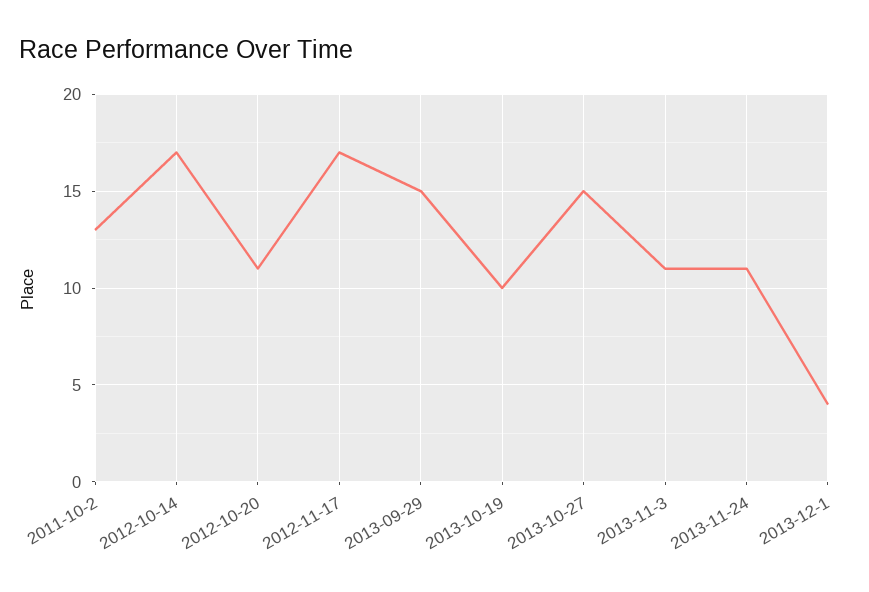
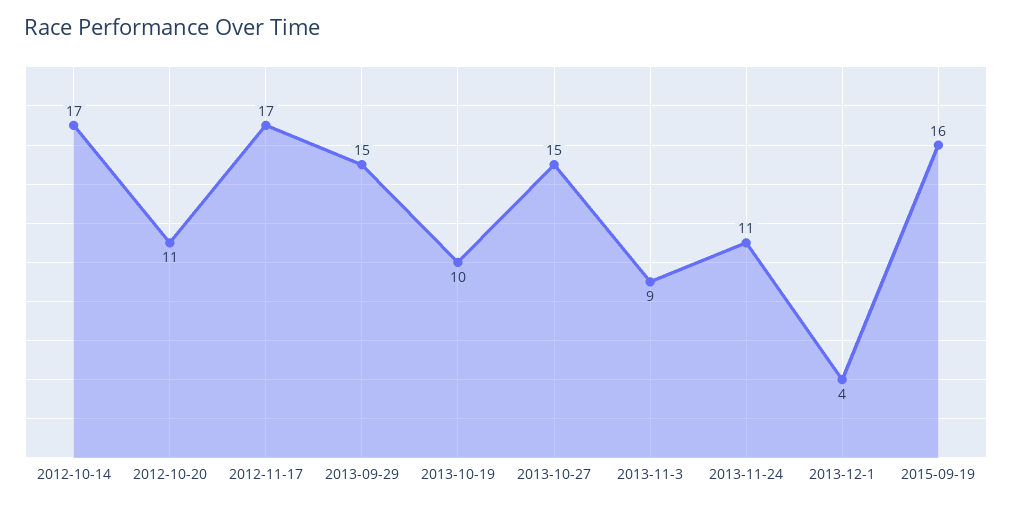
2011-10-2: 13 -> none
2013-11-3: 11 -> 9
2015-09-19: none -> 16

